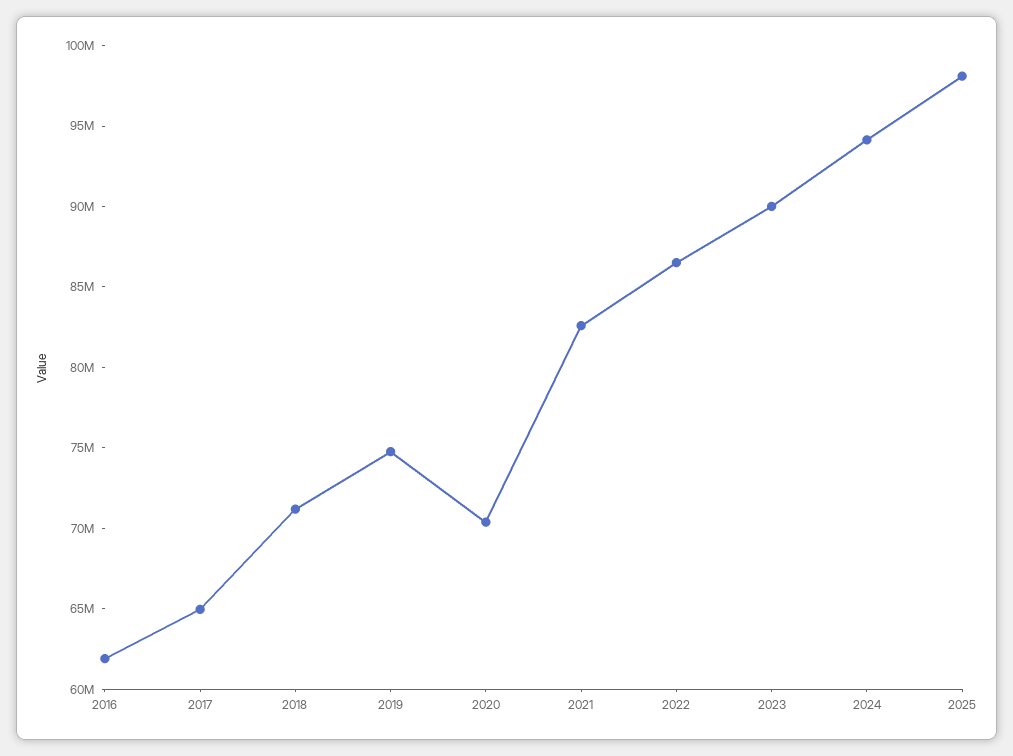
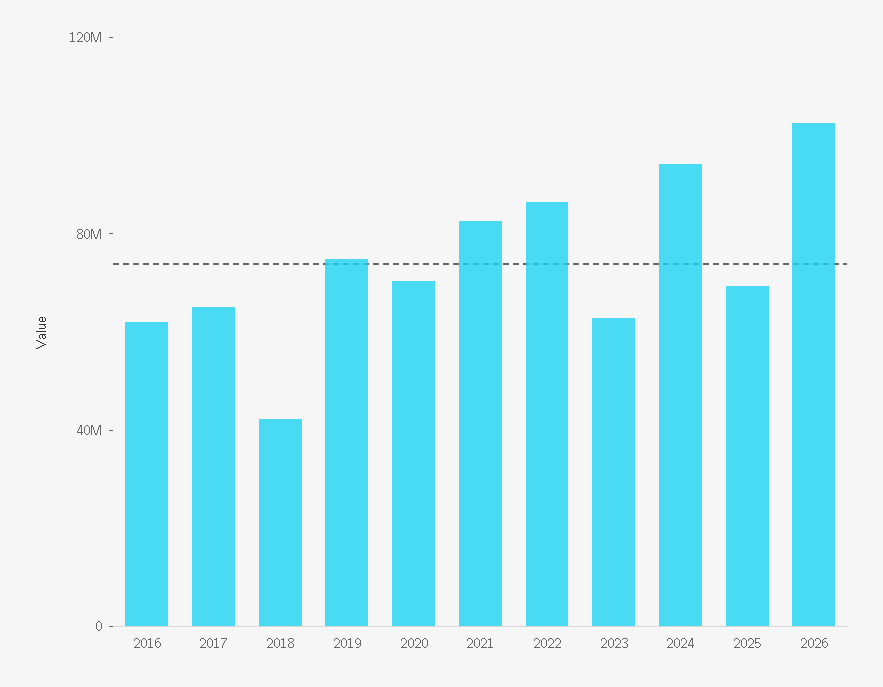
2018: 71000000 -> 40000000
2023: 90000000 -> 60000000
2025: 98000000 -> 70000000
2026: none -> 100000000

